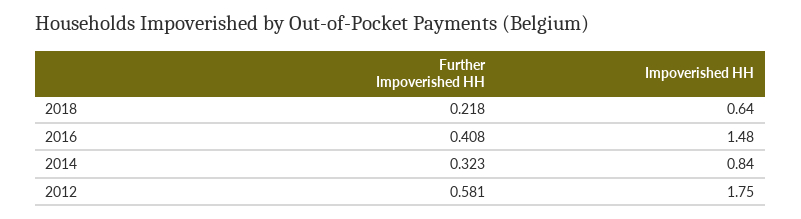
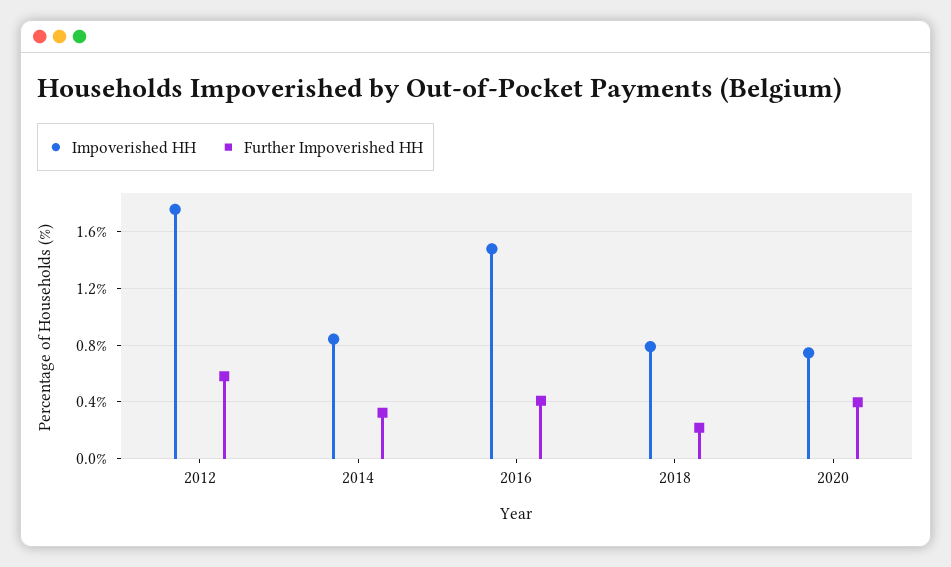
Impoverished HH, 2018: 0.64 -> 0.8
Impoverished HH, 2020: none -> 0.75
Further Impoverished HH, 2020: none -> 0.4

